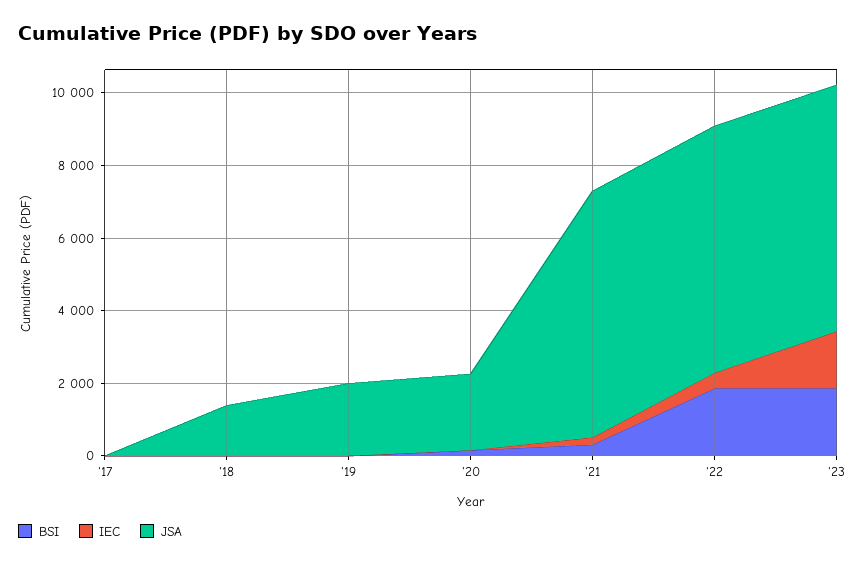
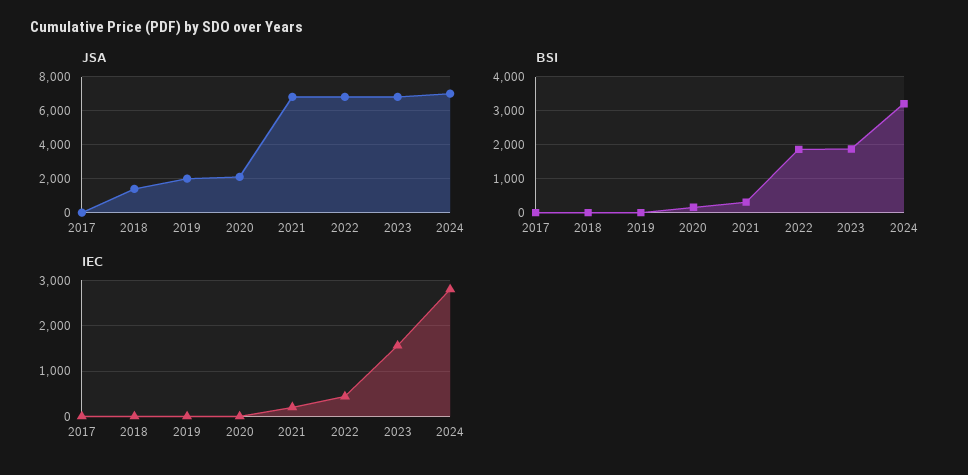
JSA, 2024: none -> 7000
BSI, 2024: none -> 3200
IEC, 2024: none -> 2800

